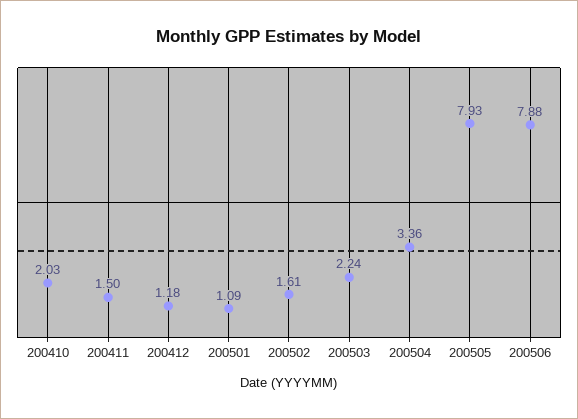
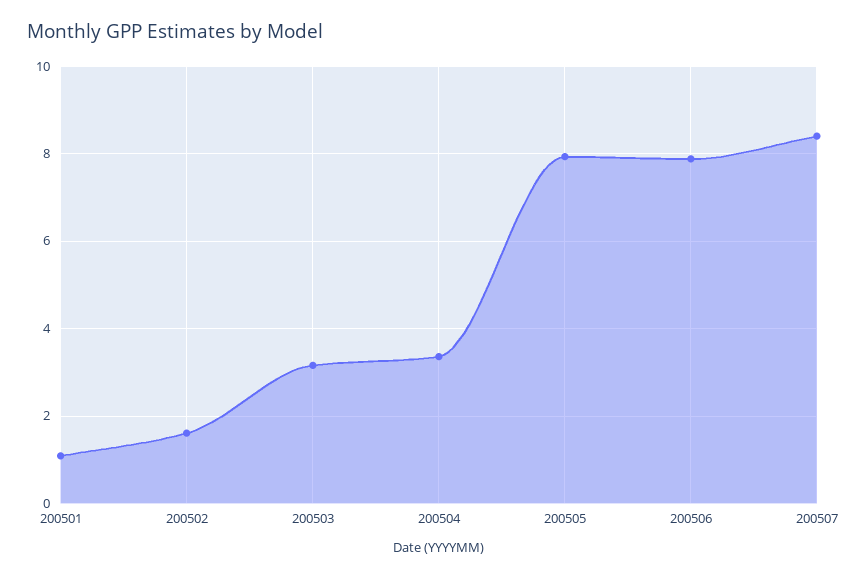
200410: 2.03 -> none
200411: 1.5 -> none
200412: 1.18 -> none
200503: 2.24 -> 3.2
200507: none -> 8.4

